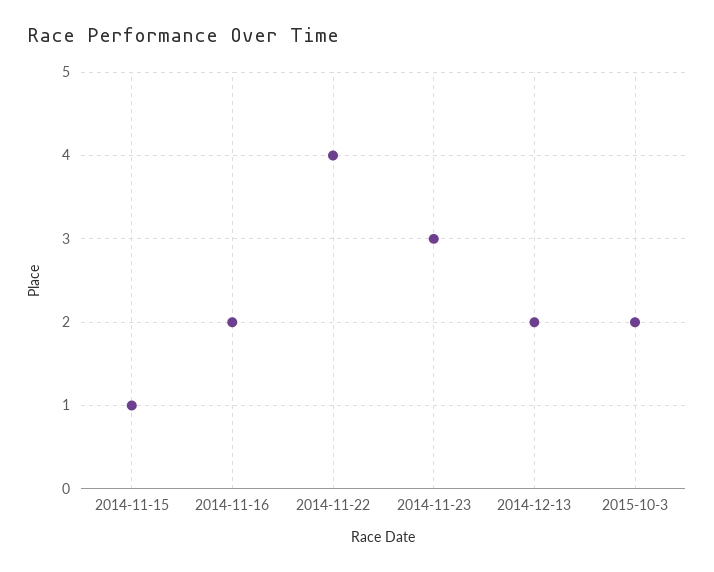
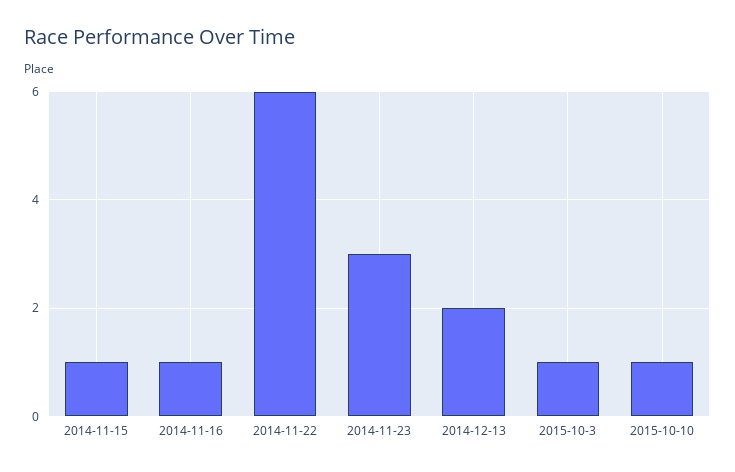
2014-11-16: 2 -> 1
2014-11-22: 4 -> 6
2015-10-3: 2 -> 1
2015-10-10: none -> 1

